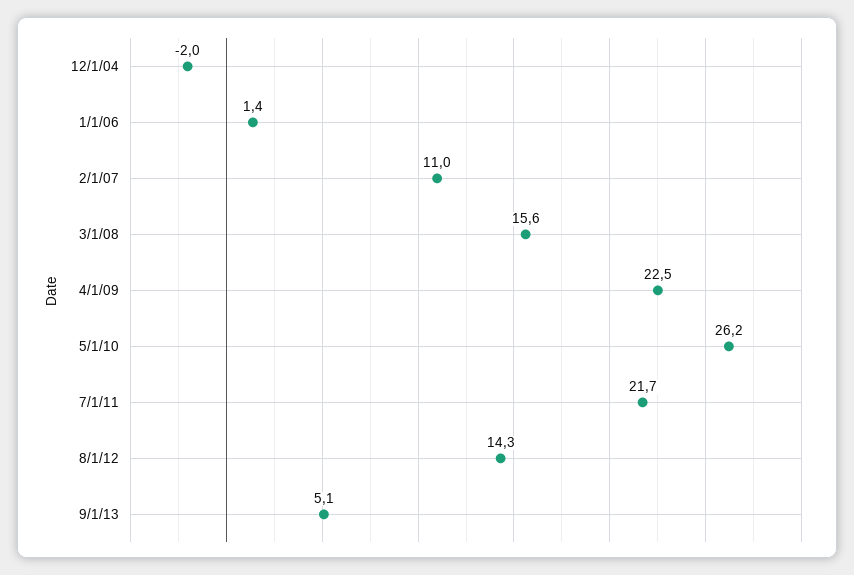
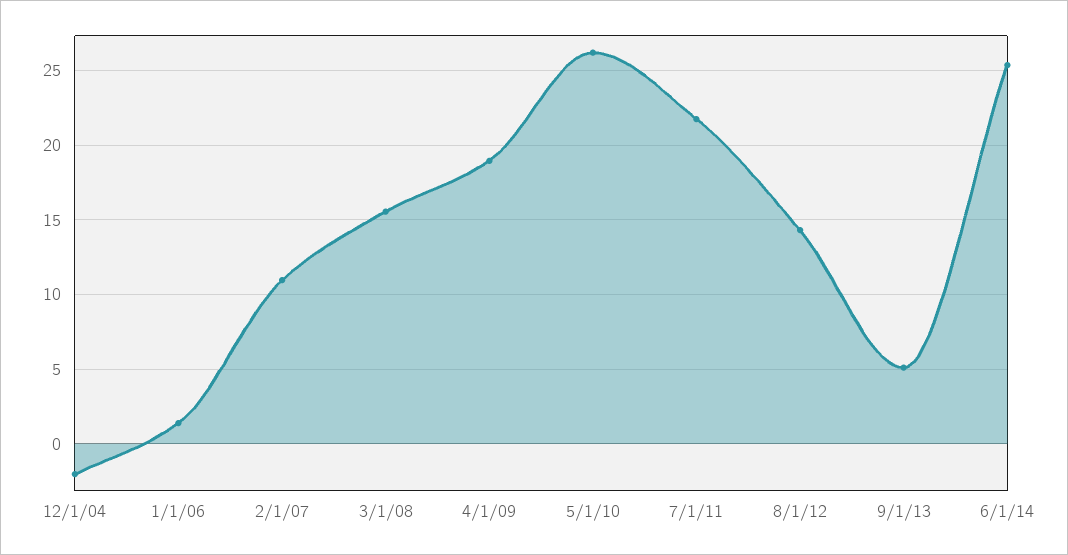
4/1/09: 22.5 -> 19
6/1/14: none -> 25.5

